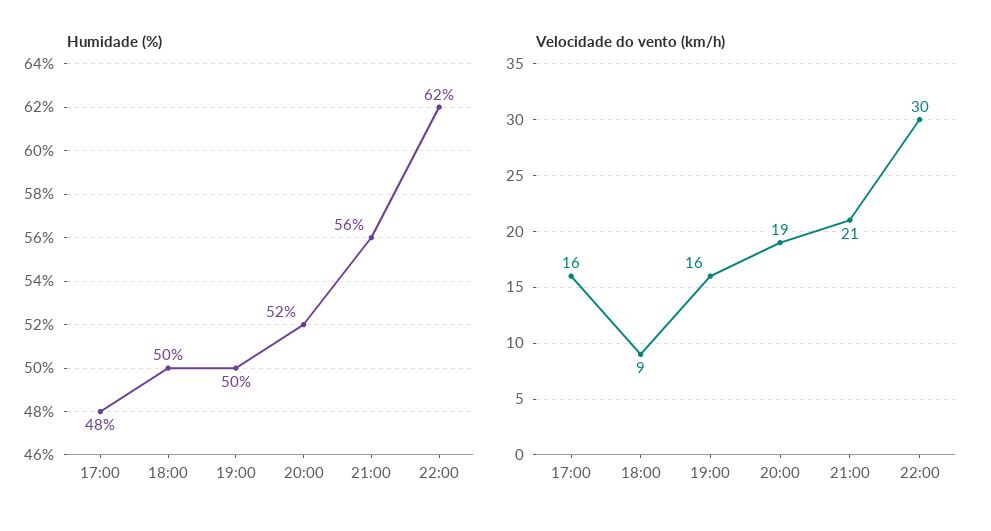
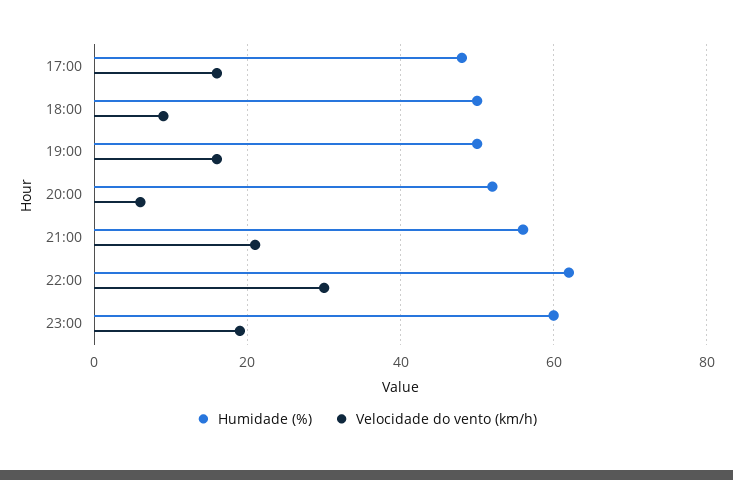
Velocidade do vento (km/h), 20:00: 19 -> 5
Humidade (%), 23:00: none -> 60
Velocidade do vento (km/h), 23:00: none -> 20

